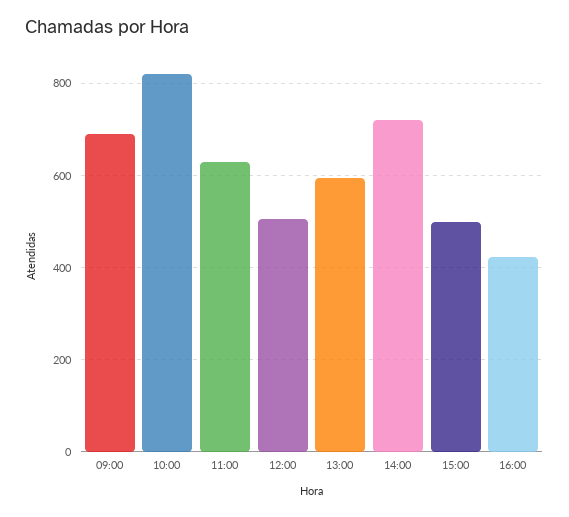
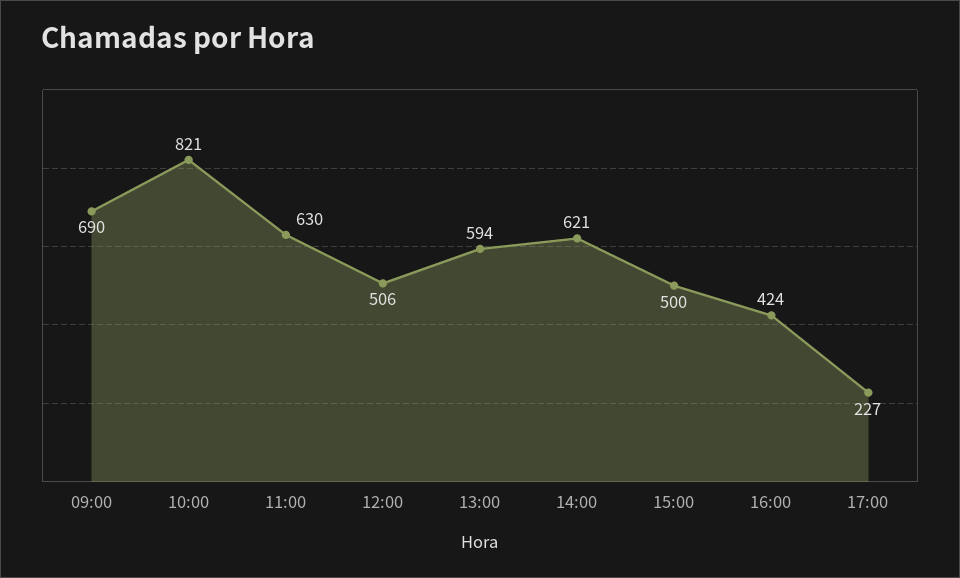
14:00: 720 -> 621
17:00: none -> 227

